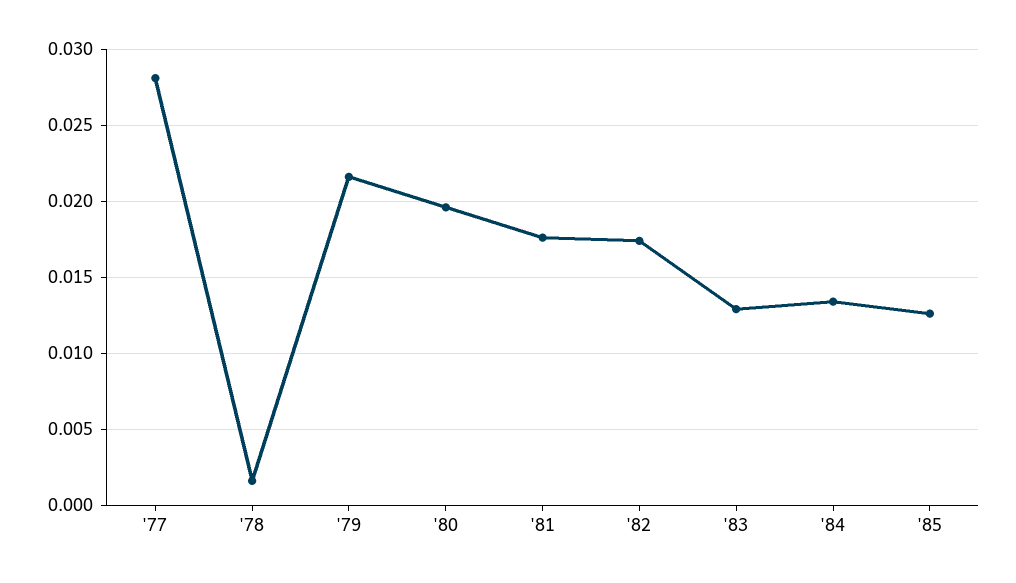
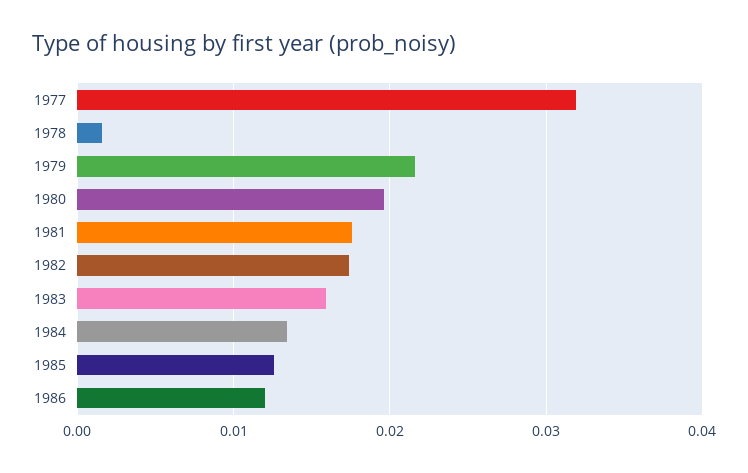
'77: 0.028 -> 0.032
'83: 0.013 -> 0.016
1986: none -> 0.012

